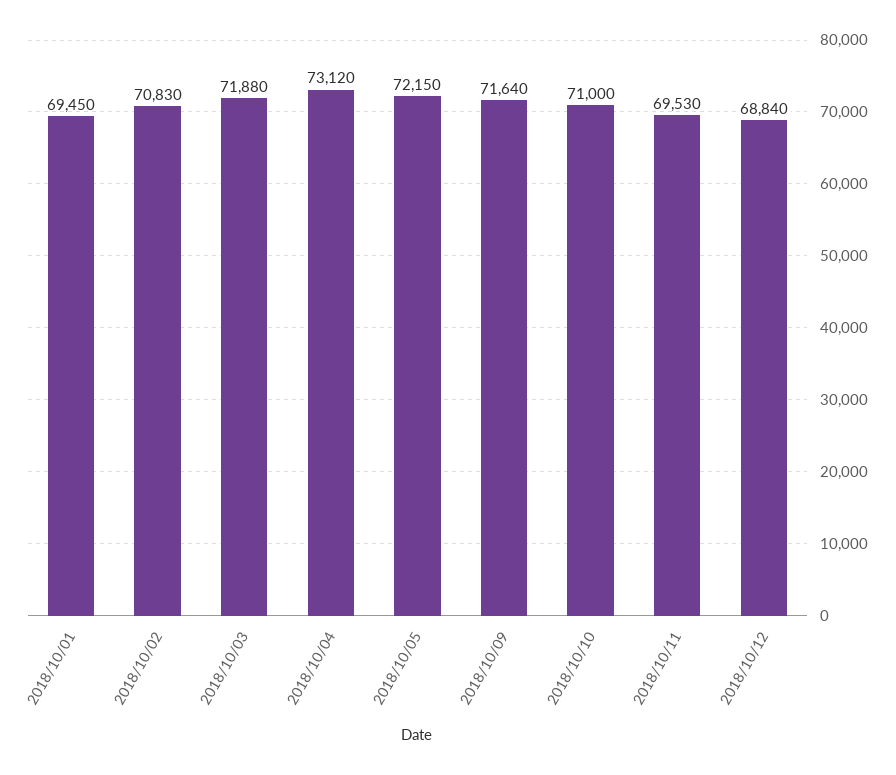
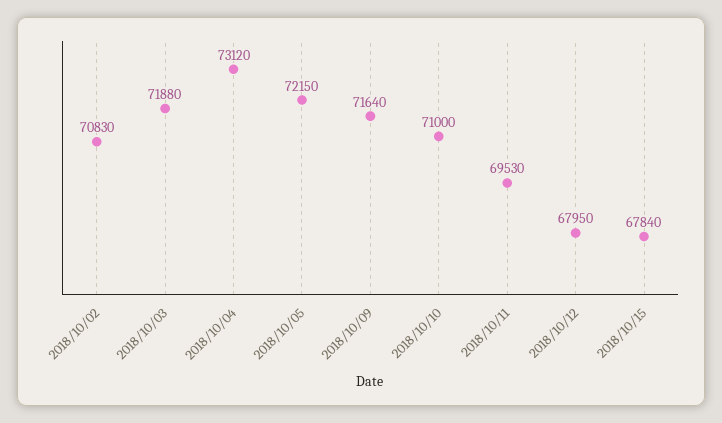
2018/10/01: 69450 -> none
2018/10/12: 68840 -> 67950
2018/10/15: none -> 67840

